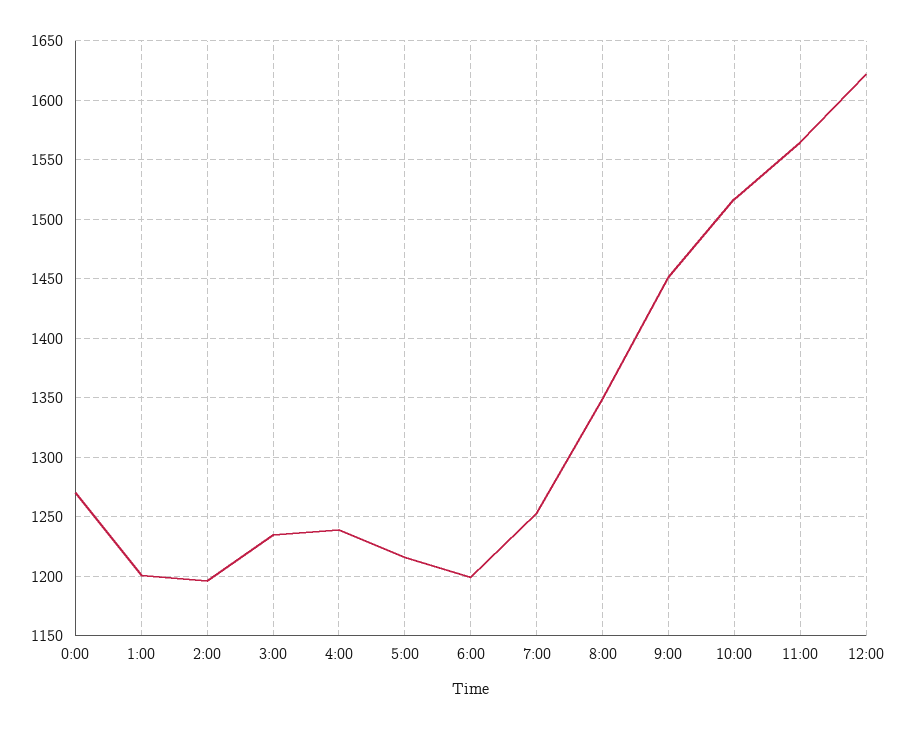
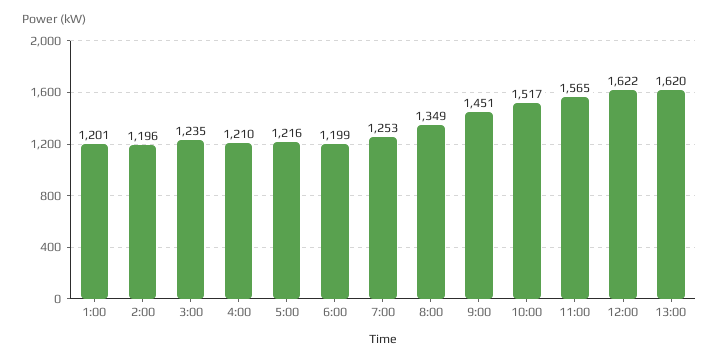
0:00: 1270 -> none
4:00: 1240 -> 1210
13:00: none -> 1620

